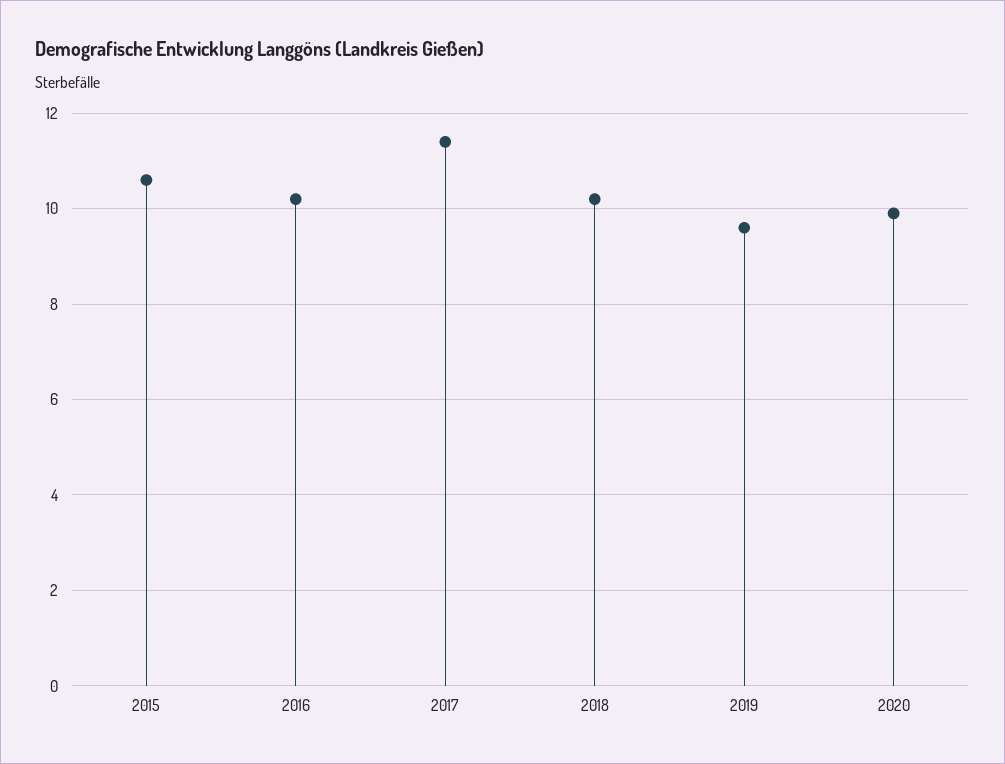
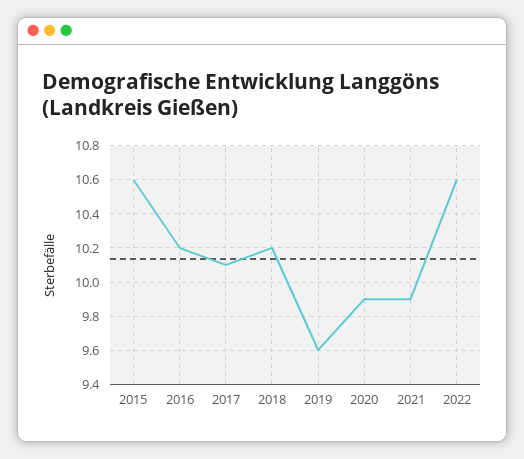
2017: 11.5 -> 10.1
2021: none -> 9.9
2022: none -> 10.6

